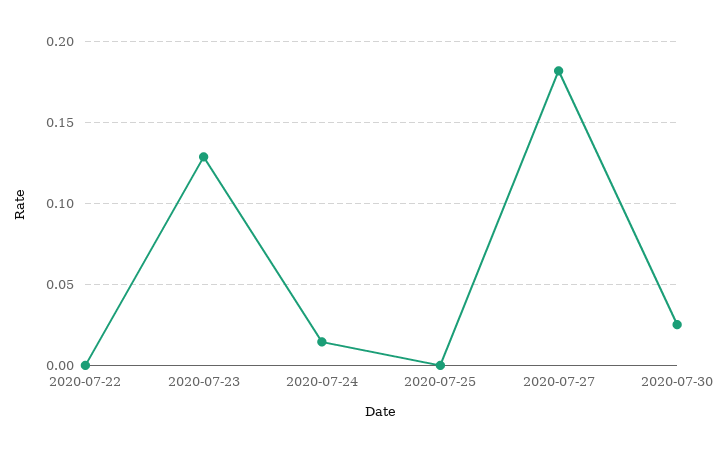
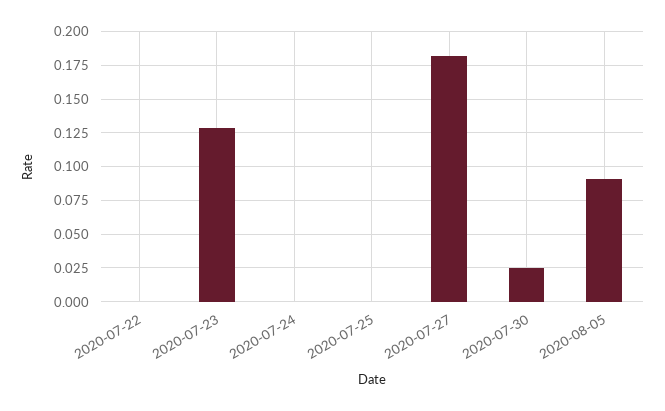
2020-07-24: 0.015 -> 0
2020-08-05: none -> 0.09

